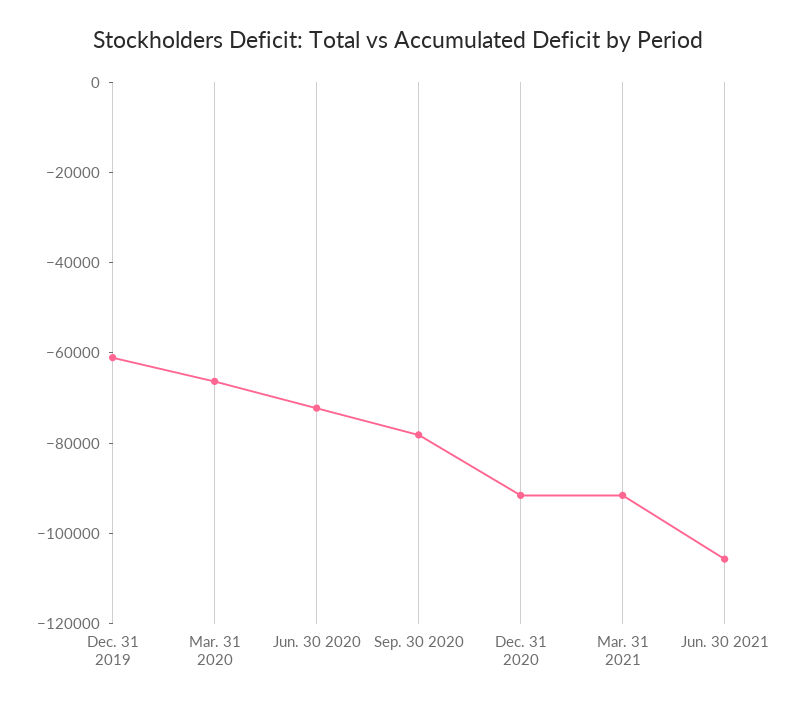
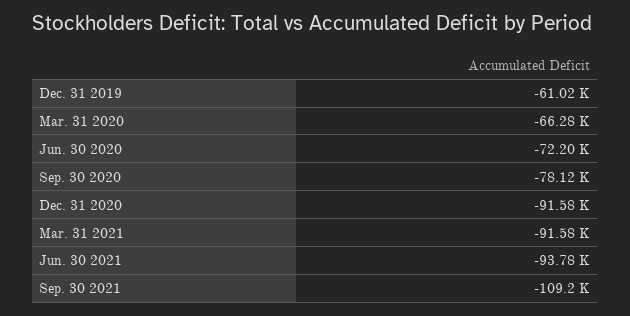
Jun. 30 2021: -105000 -> -93780
Sep. 30 2021: none -> -109200

